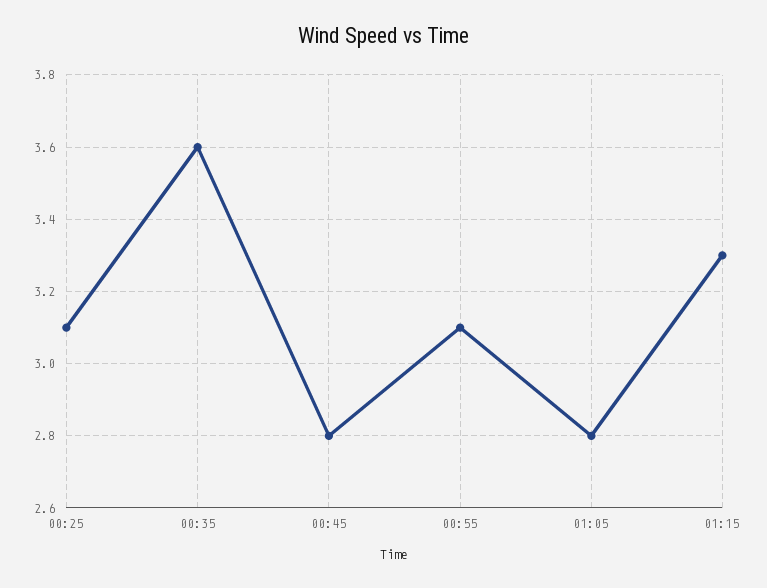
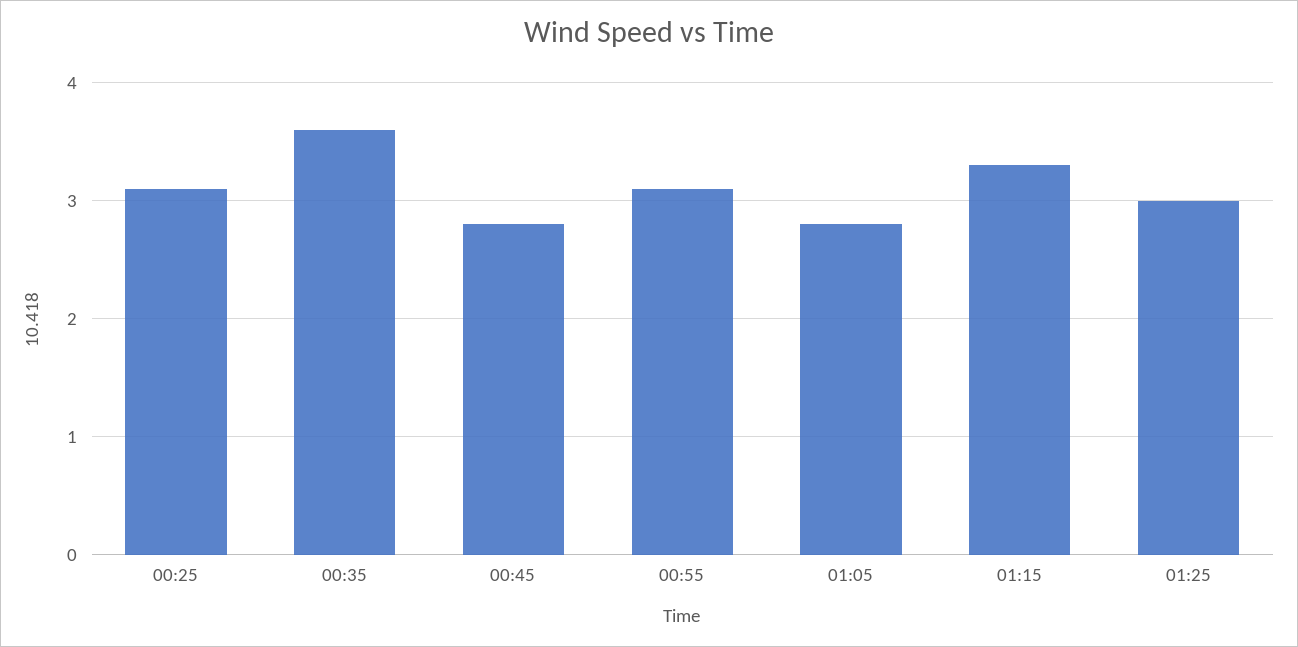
01:25: none -> 3

